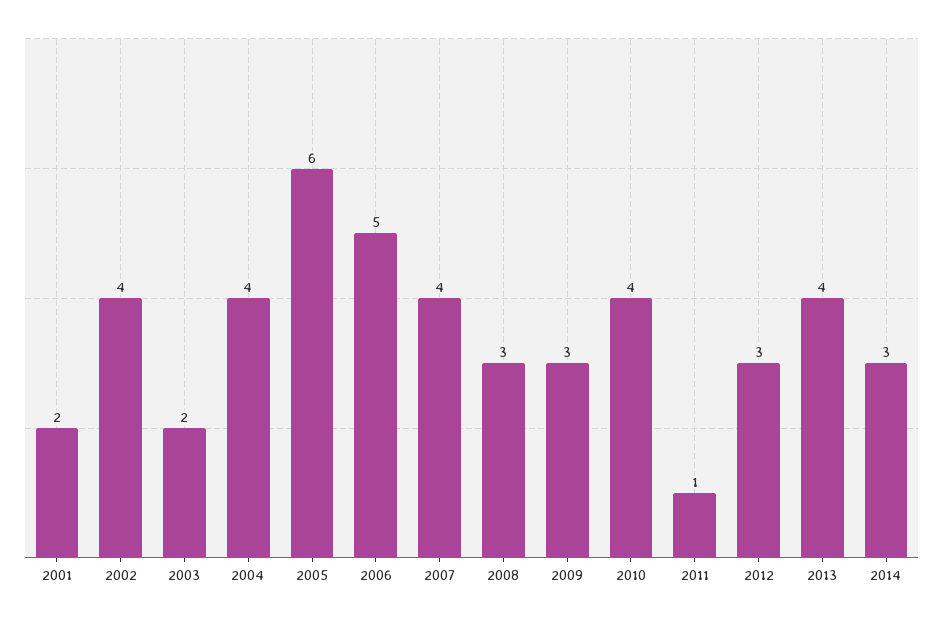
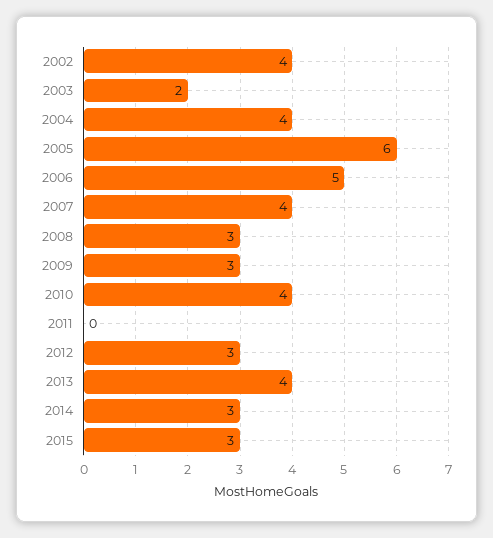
2001: 2 -> none
2011: 1 -> 0
2015: none -> 3

